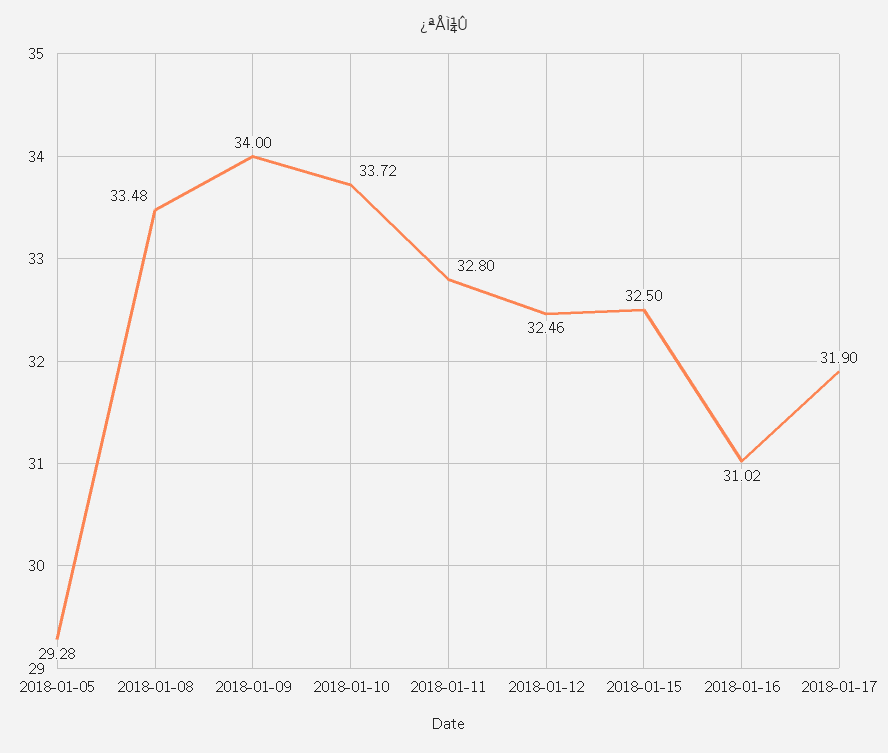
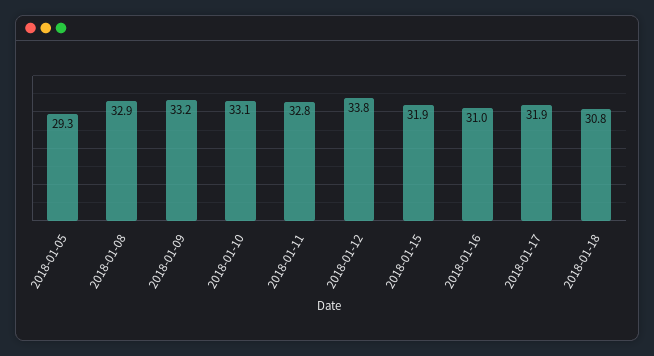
2018-01-08: 33.48 -> 32.9
2018-01-09: 34 -> 33.2
2018-01-10: 33.72 -> 33.1
2018-01-12: 32.46 -> 33.8
2018-01-15: 32.5 -> 31.9
2018-01-18: none -> 30.8

